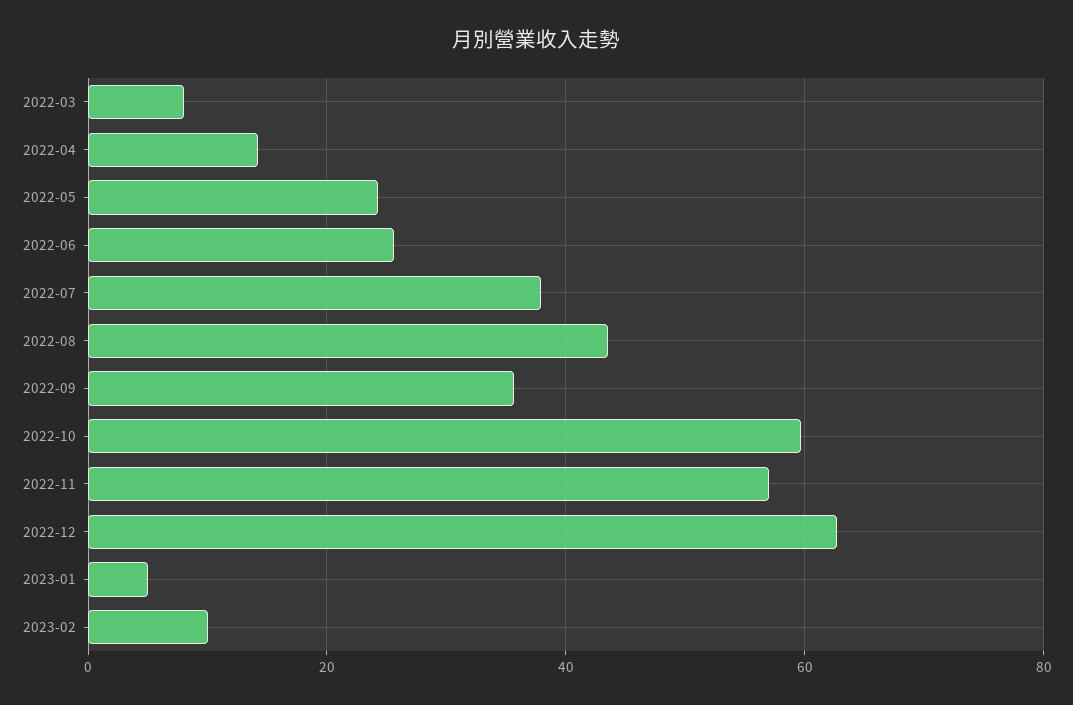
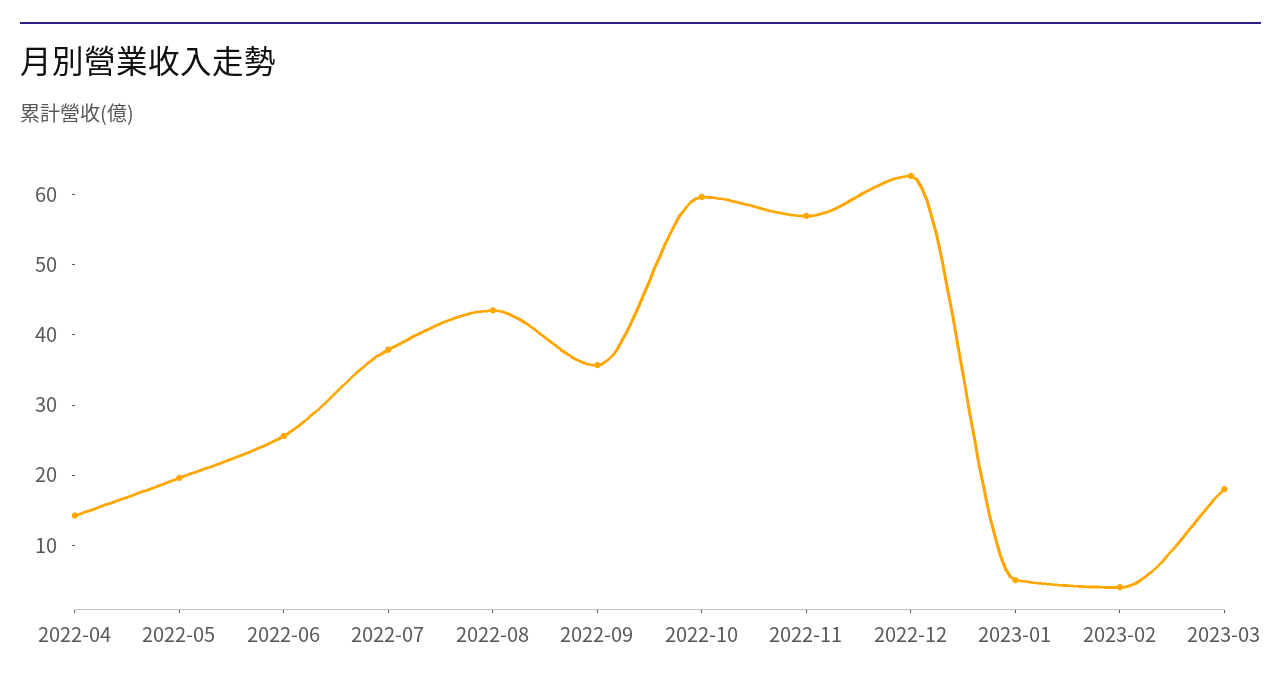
2022-03: 8 -> none
2022-05: 24 -> 20
2023-02: 10 -> 4
2023-03: none -> 18

